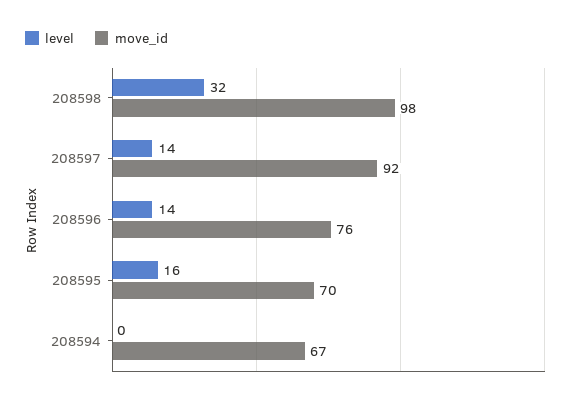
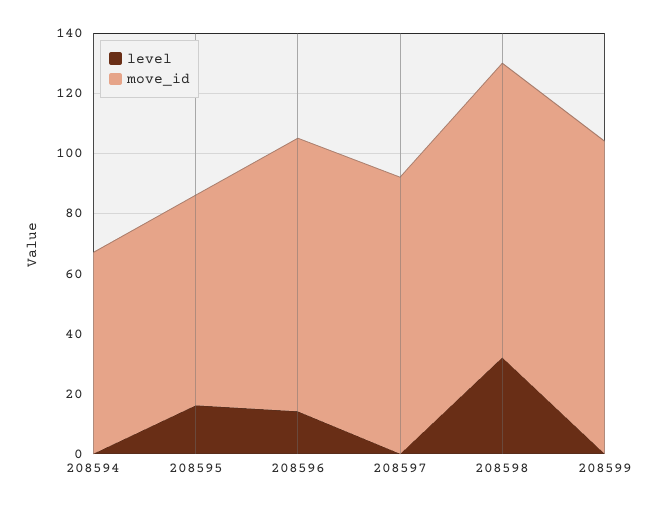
level, 208597: 14 -> 0
move_id, 208596: 76 -> 90
level, 208599: none -> 0
move_id, 208599: none -> 105

